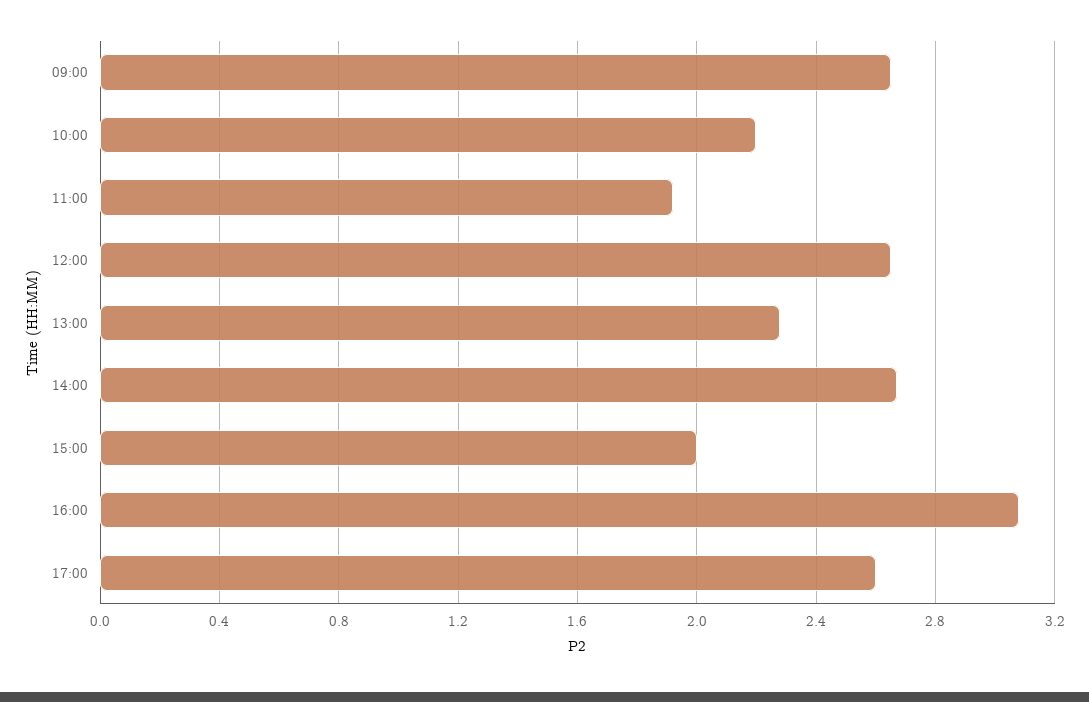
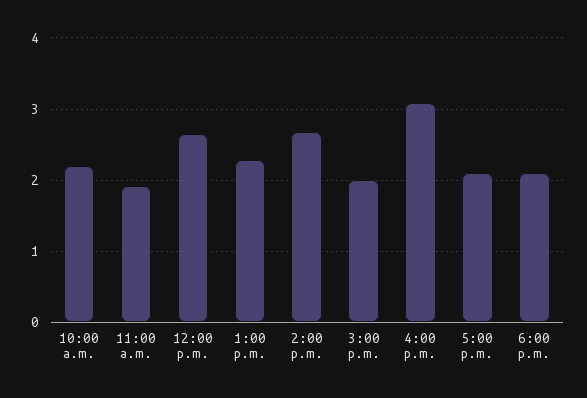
09:00: 2.65 -> none
17:00: 2.6 -> 2.1
6:00 p.m.: none -> 2.1

